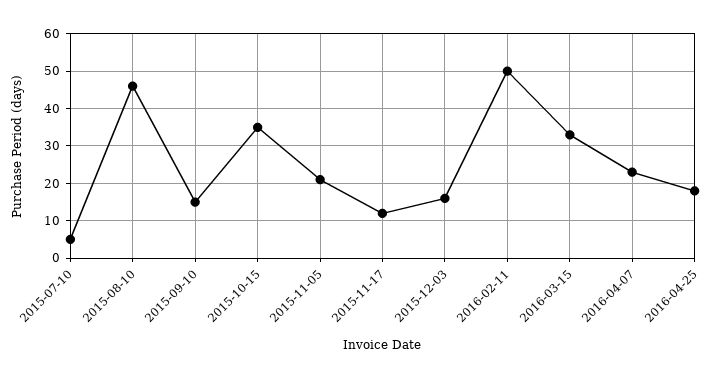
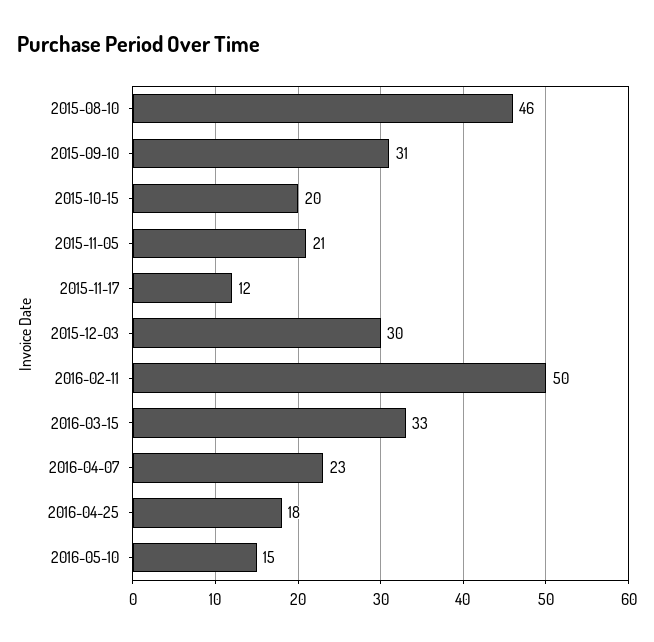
2015-07-10: 5 -> none
2015-09-10: 15 -> 31
2015-10-15: 35 -> 20
2015-12-03: 15 -> 30
2016-05-10: none -> 15

